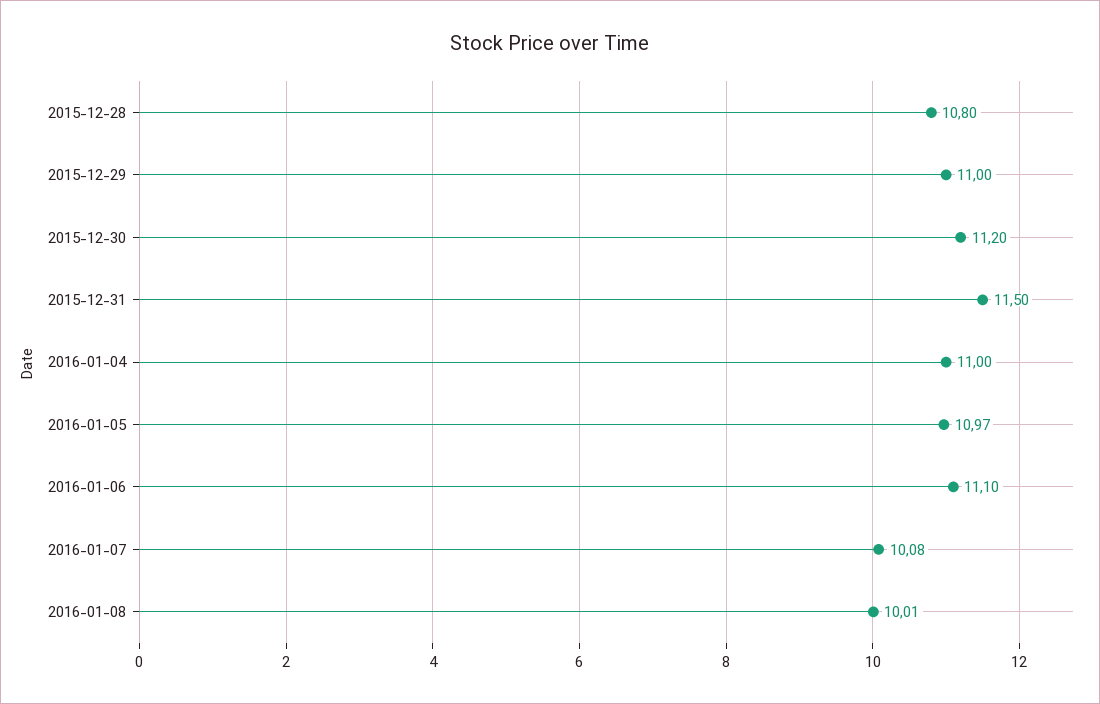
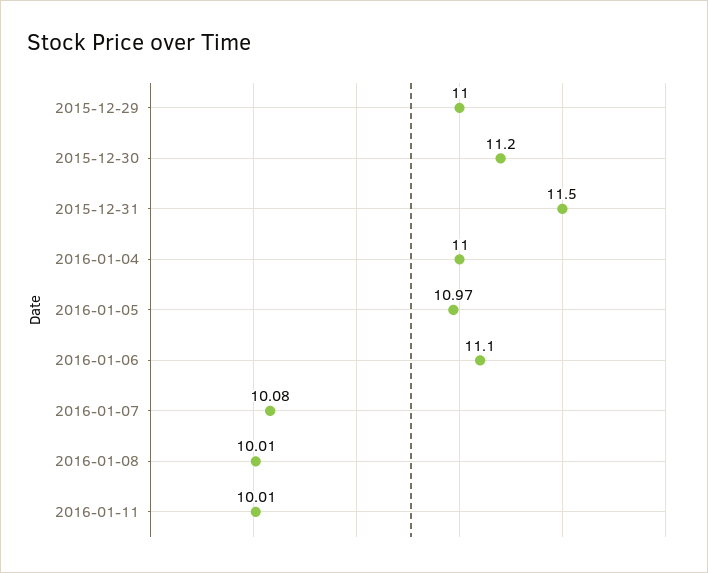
2015-12-28: 10.8 -> none
2016-01-11: none -> 10.01

